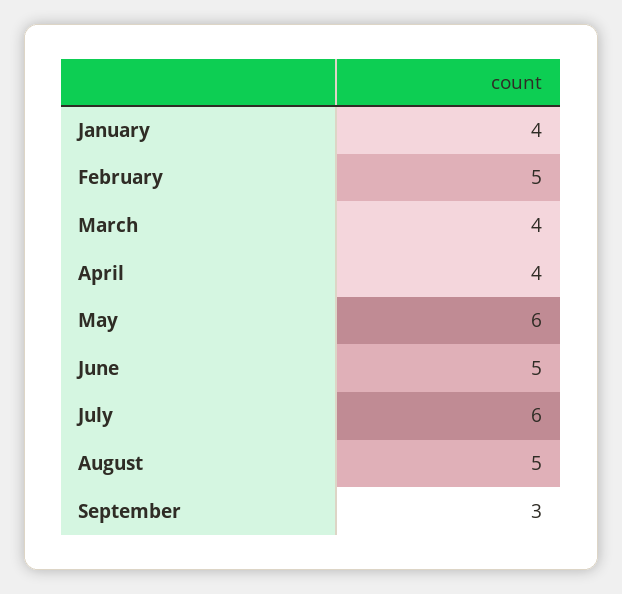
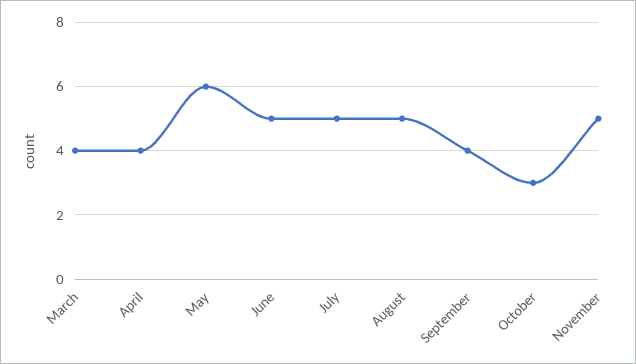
January: 4 -> none
February: 5 -> none
July: 6 -> 5
September: 3 -> 4
October: none -> 3
November: none -> 5

